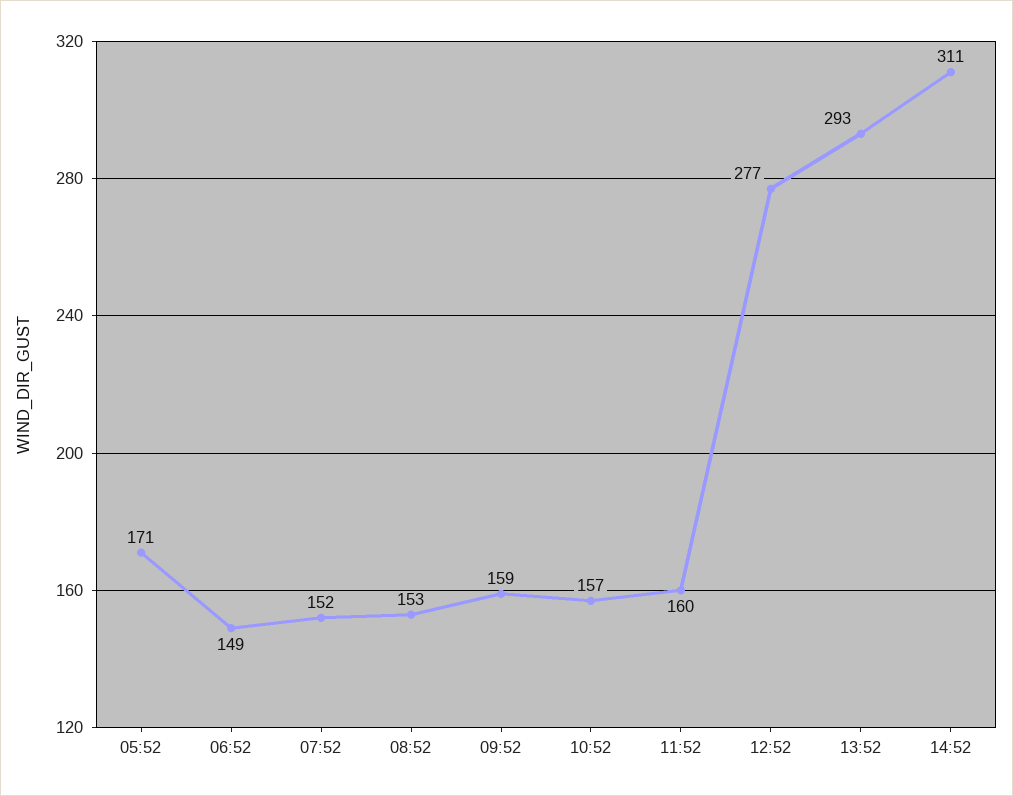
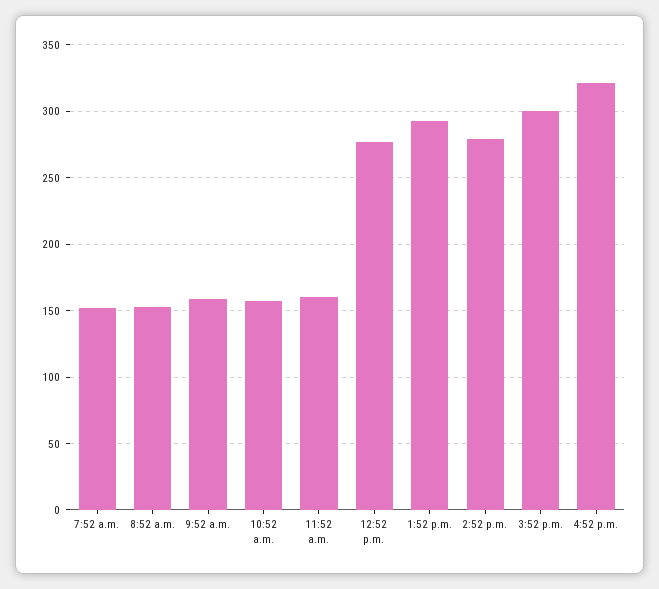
05:52: 171 -> none
06:52: 149 -> none
14:52: 311 -> 280
3:52 p.m.: none -> 300
4:52 p.m.: none -> 320

